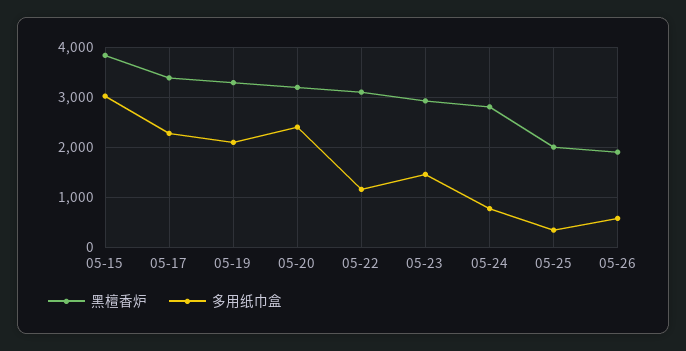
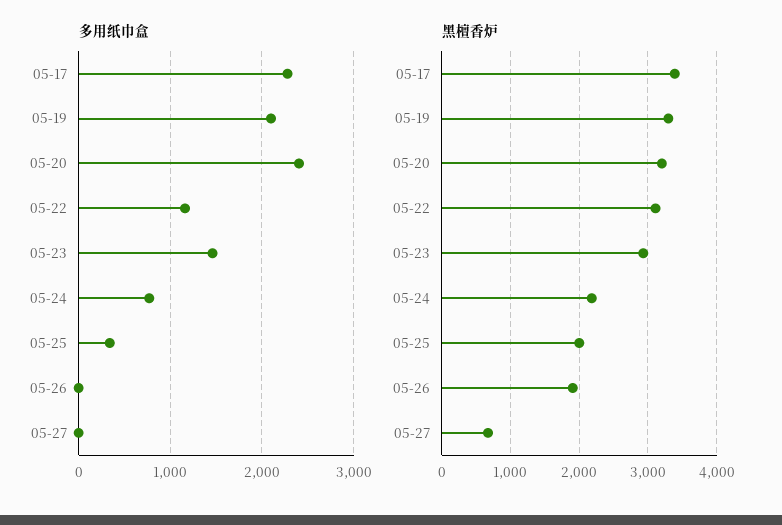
黑檀香炉, 05-15: 3800 -> none
多用纸巾盒, 05-15: 3000 -> none
黑檀香炉, 05-24: 2800 -> 2200
多用纸巾盒, 05-26: 600 -> 0
多用纸巾盒, 05-27: none -> 0
黑檀香炉, 05-27: none -> 700

